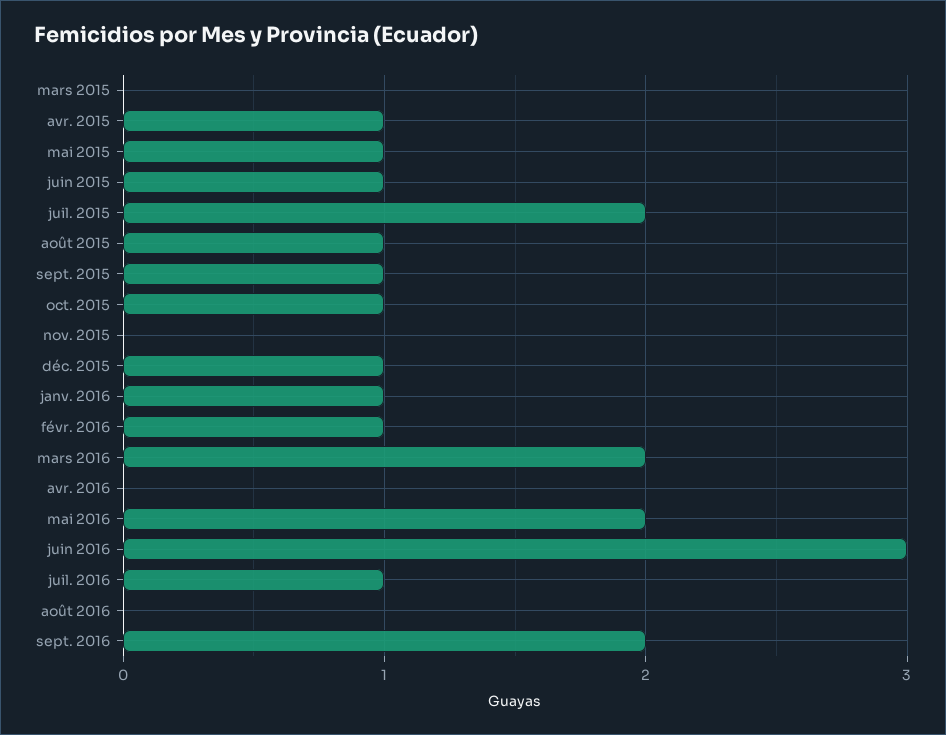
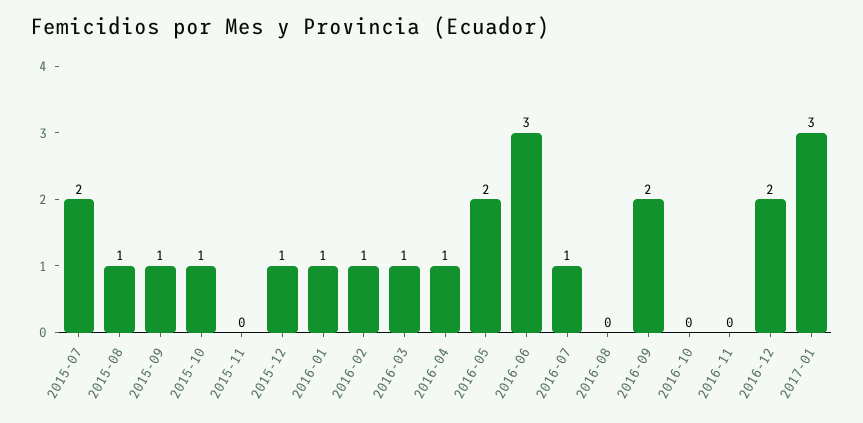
mars 2015: 0 -> none
avr. 2015: 1 -> none
mai 2015: 1 -> none
juin 2015: 1 -> none
mars 2016: 2 -> 1
avr. 2016: 0 -> 1
2016-10: none -> 0
2016-11: none -> 0
2016-12: none -> 2
2017-01: none -> 3

